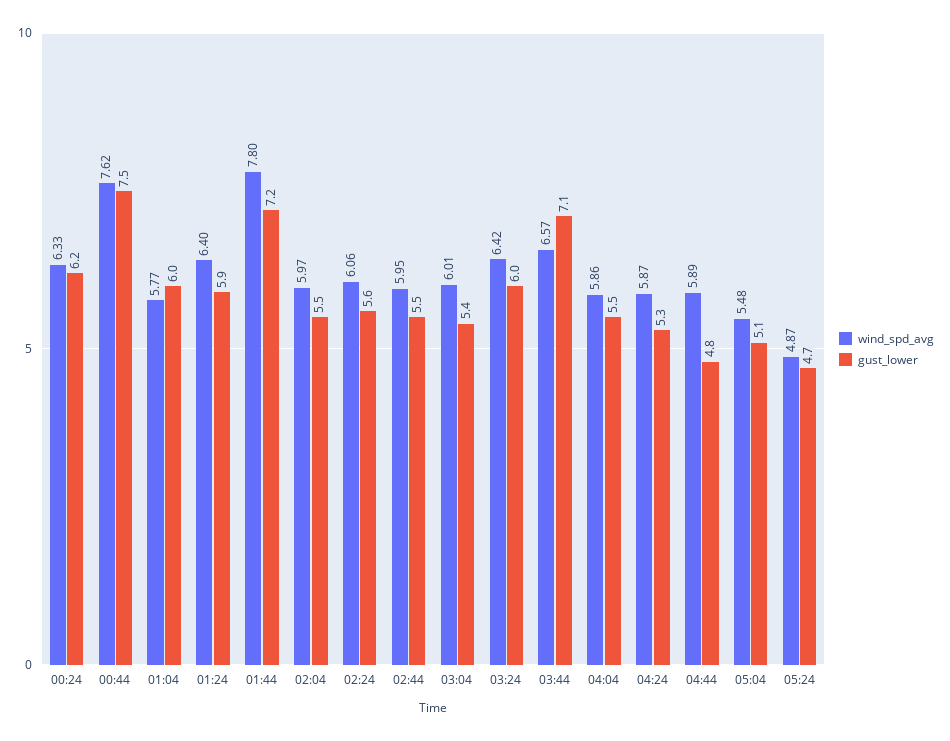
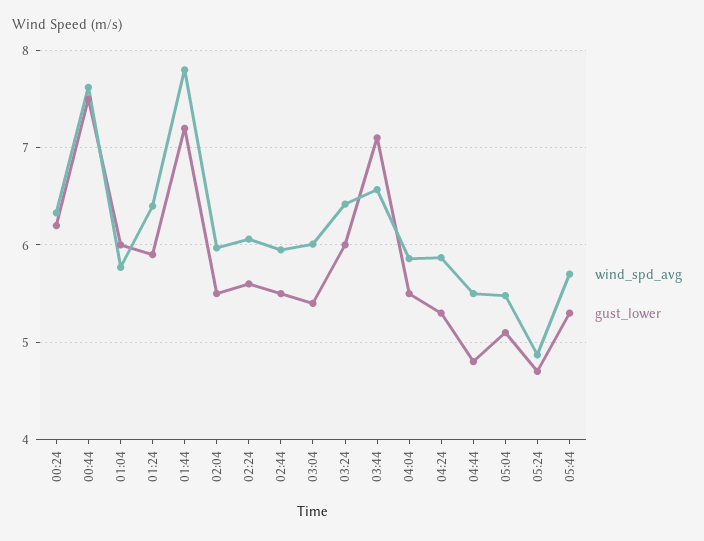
wind_spd_avg, 04:44: 5.89 -> 5.5
wind_spd_avg, 05:44: none -> 5.7
gust_lower, 05:44: none -> 5.3

